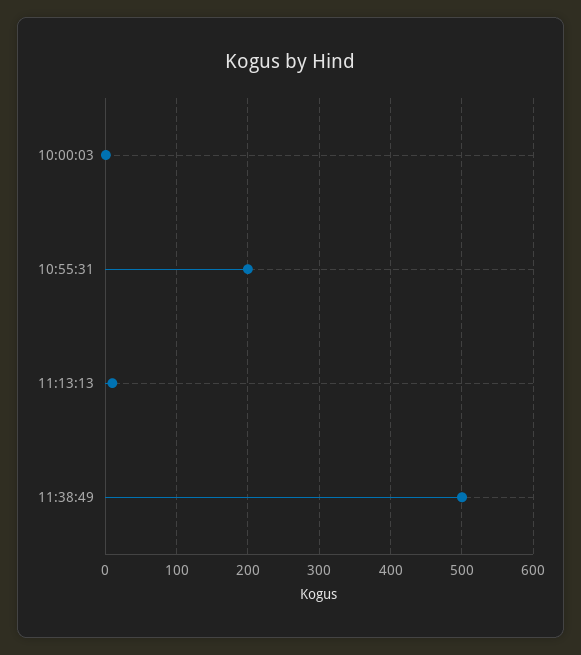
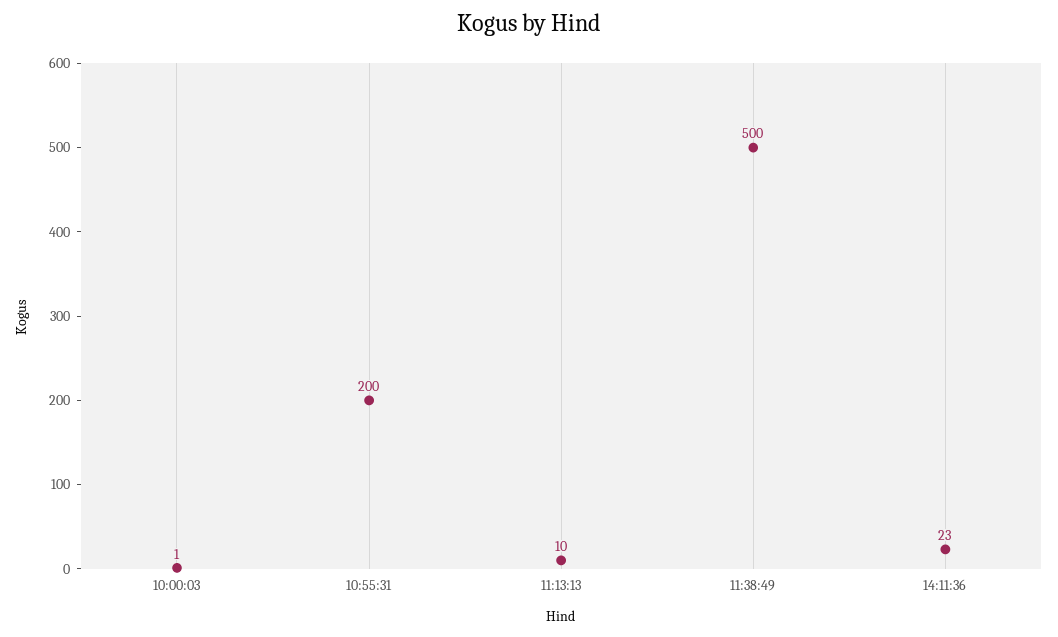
14:11:36: none -> 23

